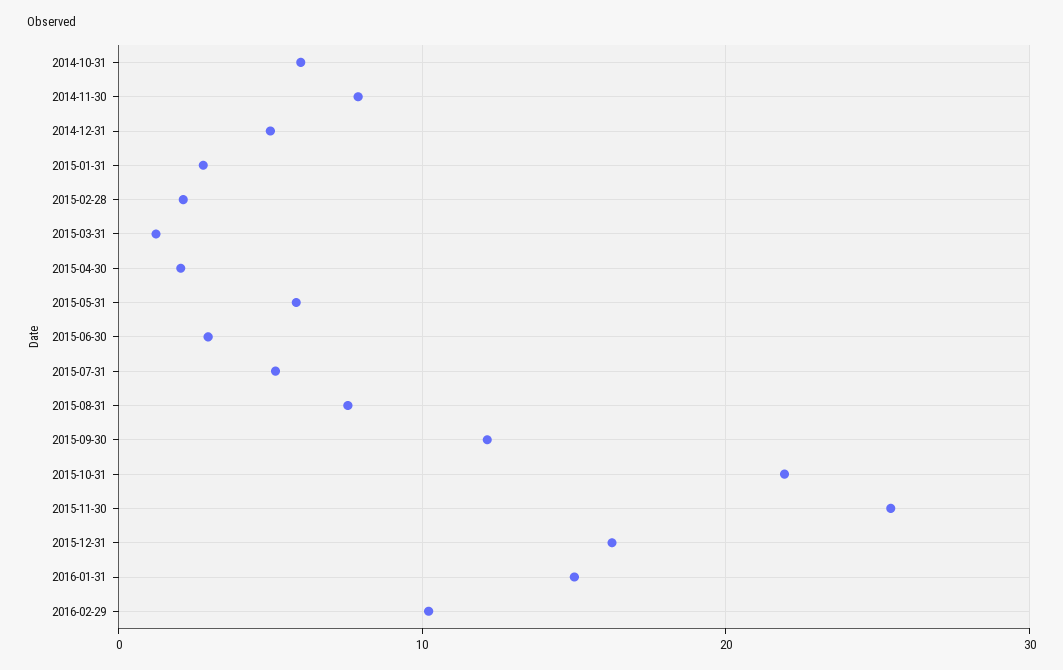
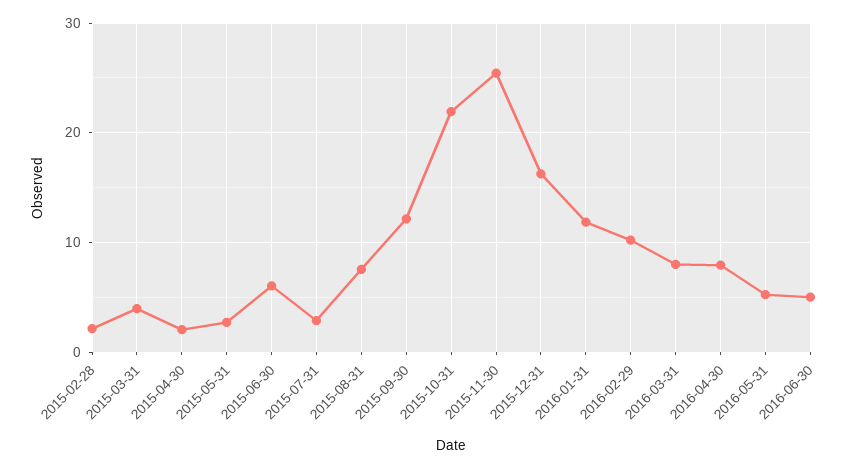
2014-10-31: 6 -> none
2014-11-30: 8 -> none
2014-12-31: 5 -> none
2015-01-31: 3 -> none
2015-03-31: 1 -> 4
2015-05-31: 6 -> 3
2015-06-30: 3 -> 6
2015-07-31: 5 -> 3
2016-01-31: 15 -> 12
2016-03-31: none -> 8
2016-04-30: none -> 8
2016-05-31: none -> 5
2016-06-30: none -> 5

